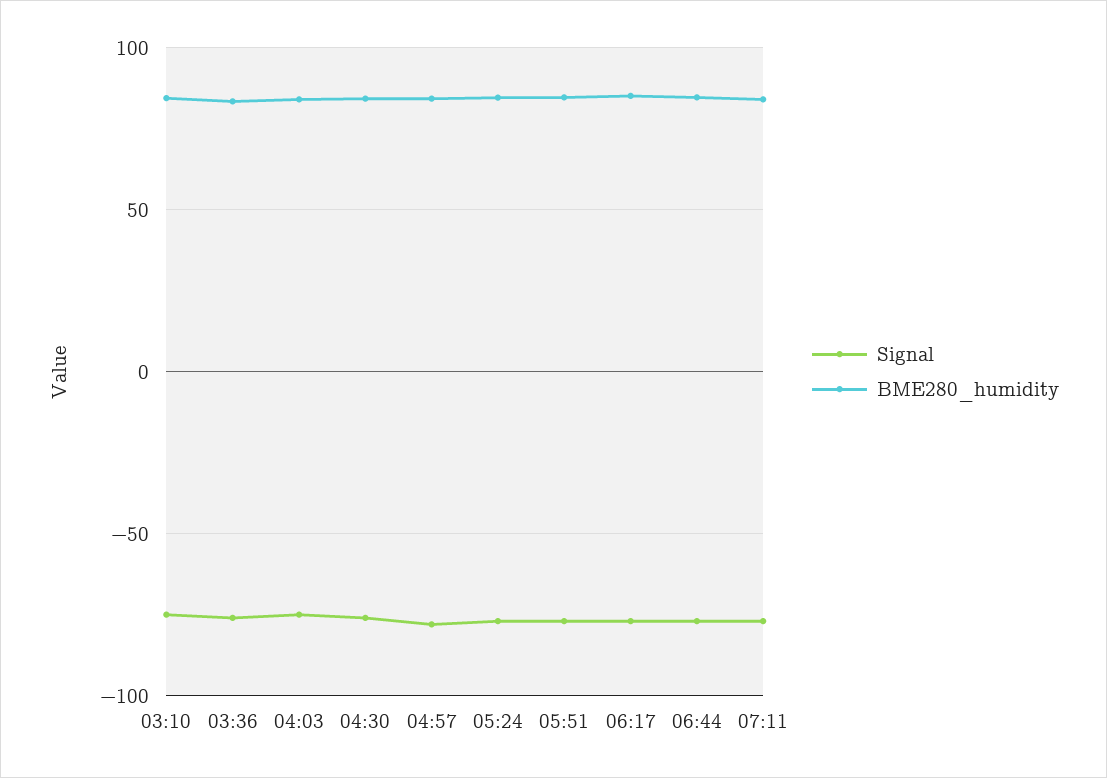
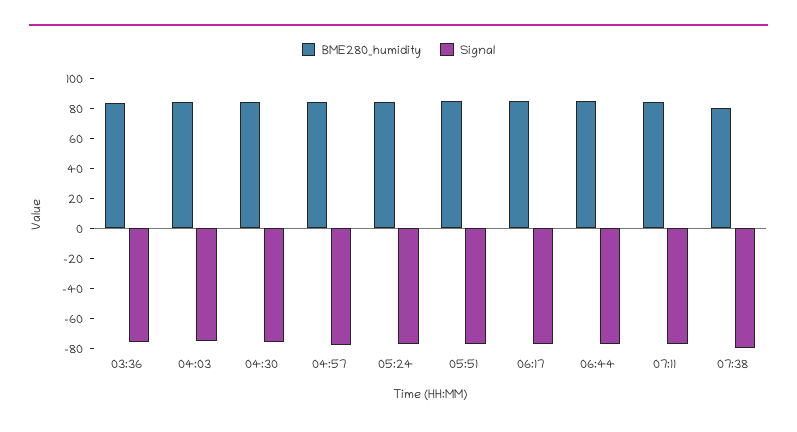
Signal, 03:10: -75 -> none
BME280_humidity, 03:10: 85 -> none
BME280_humidity, 07:38: none -> 80
Signal, 07:38: none -> -80

